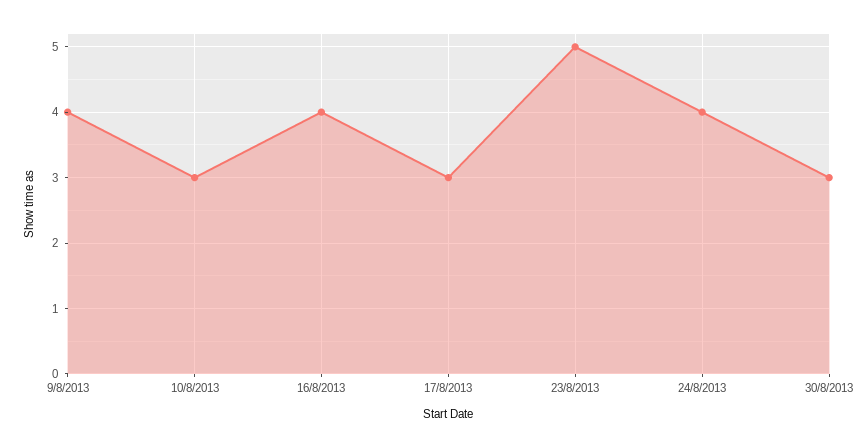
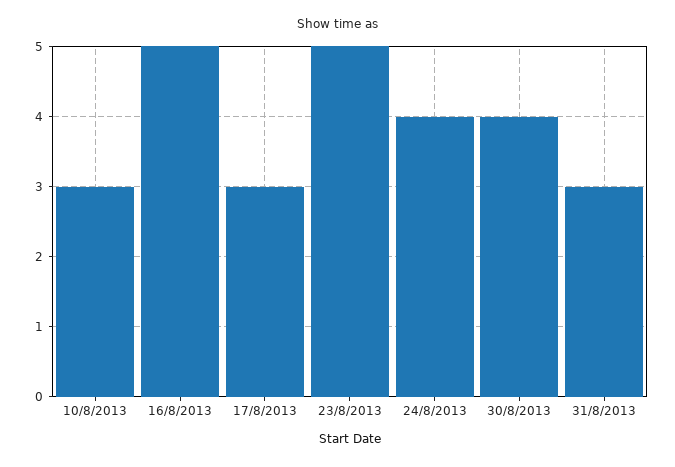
9/8/2013: 4 -> none
16/8/2013: 4 -> 5
30/8/2013: 3 -> 4
31/8/2013: none -> 3

